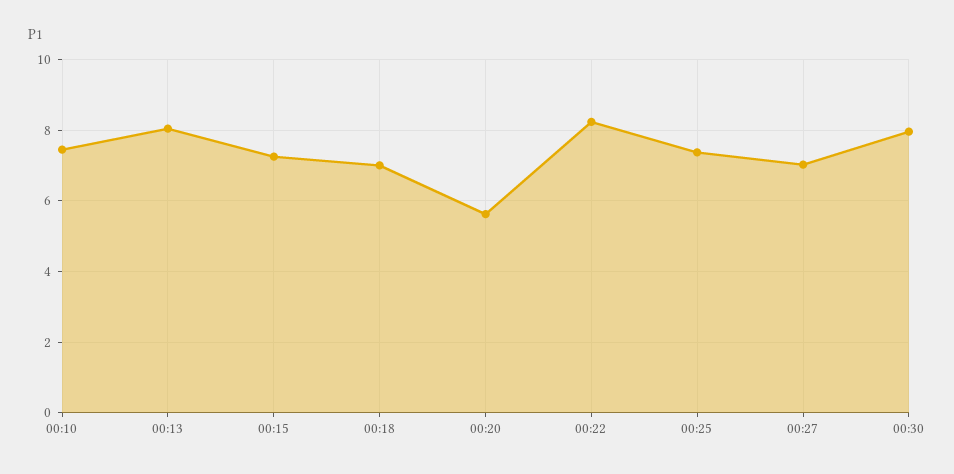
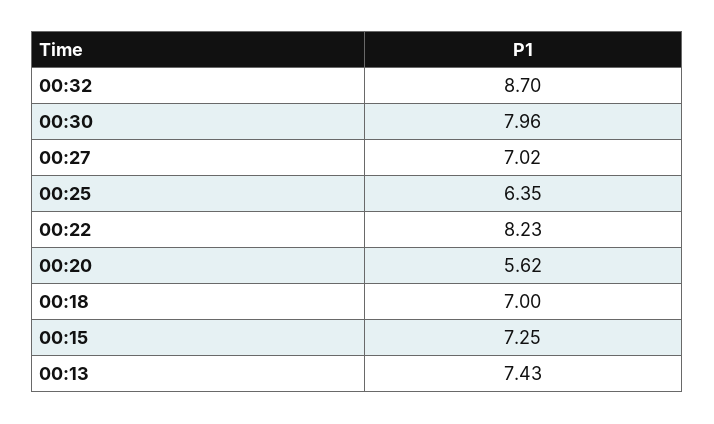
00:10: 7.4 -> none
00:13: 8 -> 7.43
00:25: 7.4 -> 6.35
00:32: none -> 8.7

